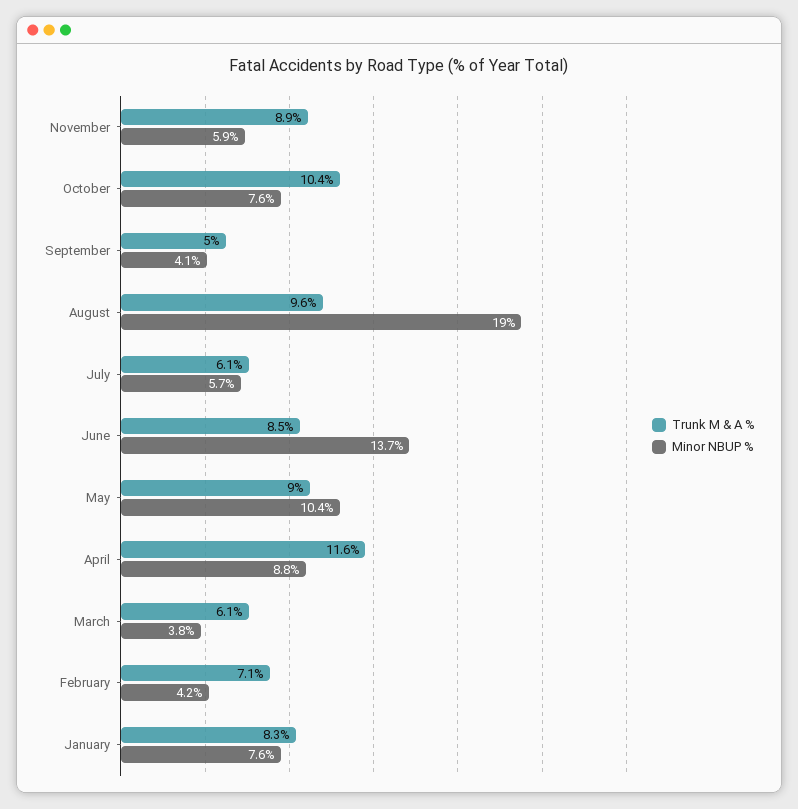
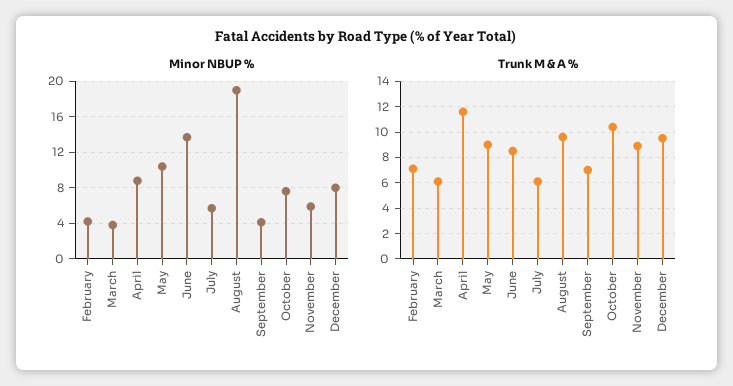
Trunk M & A %, September: 5 -> 7
Trunk M & A %, January: 8.3 -> none
Minor NBUP %, January: 7.6 -> none
Minor NBUP %, December: none -> 8
Trunk M & A %, December: none -> 9.5

